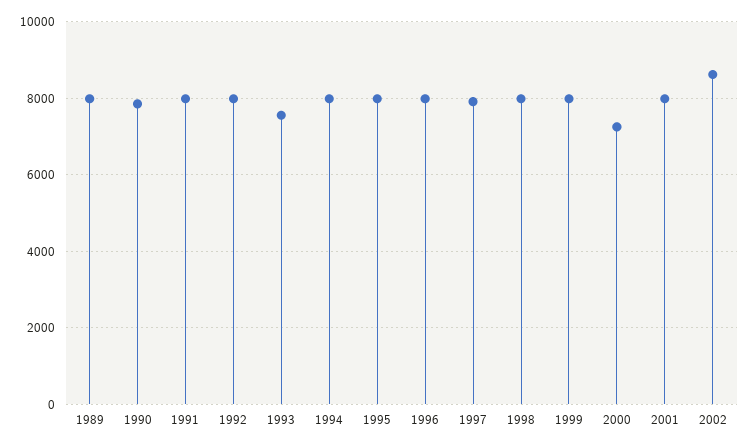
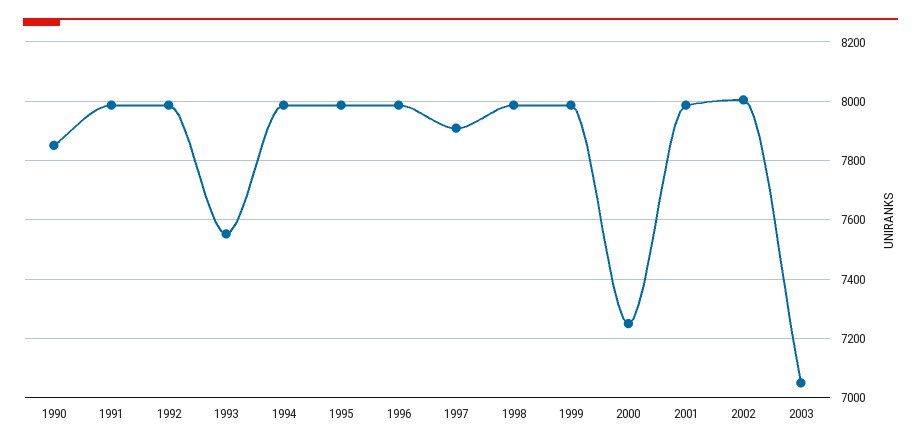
1989: 8000 -> none
2002: 8600 -> 8000
2003: none -> 7050

